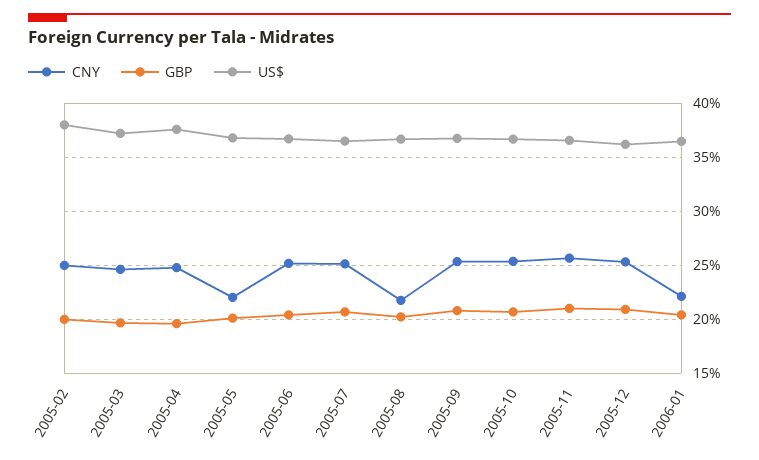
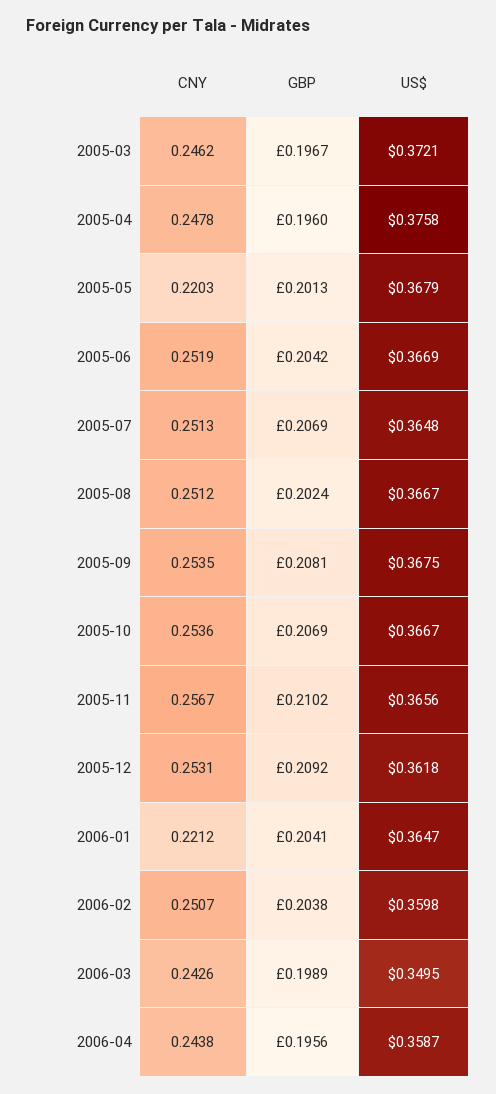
CNY, 2005-02: 0.25 -> none
GBP, 2005-02: 0.2 -> none
US$, 2005-02: 0.38 -> none
CNY, 2005-08: 0.22 -> 0.2512
CNY, 2006-02: none -> 0.2507
GBP, 2006-02: none -> 0.2038
US$, 2006-02: none -> 0.3598
CNY, 2006-03: none -> 0.2426
GBP, 2006-03: none -> 0.1989
US$, 2006-03: none -> 0.3495
CNY, 2006-04: none -> 0.2438
GBP, 2006-04: none -> 0.1956
US$, 2006-04: none -> 0.3587

